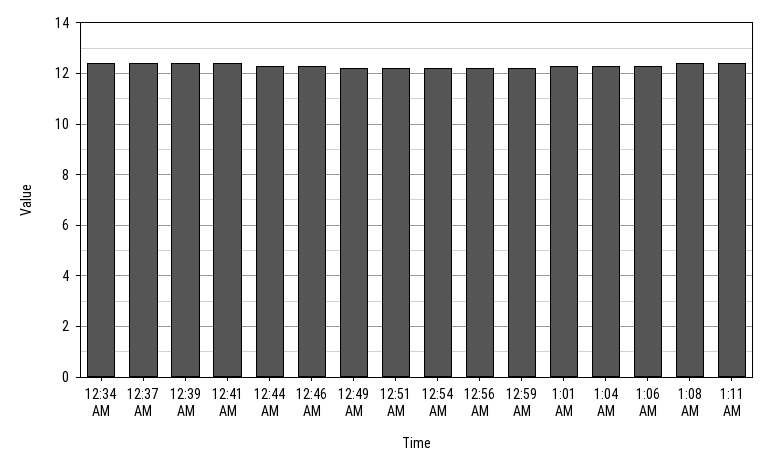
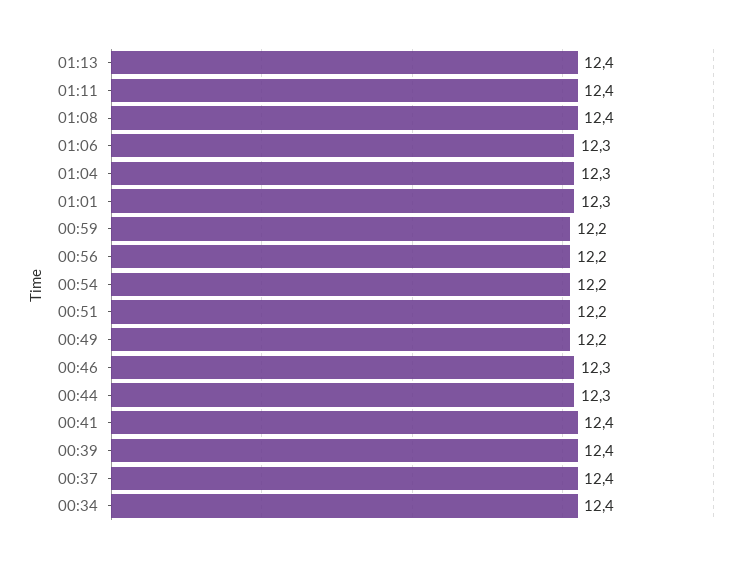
01:13: none -> 12.4

